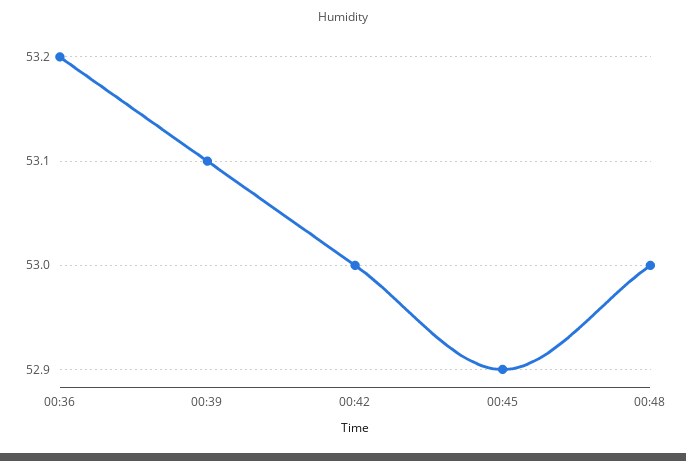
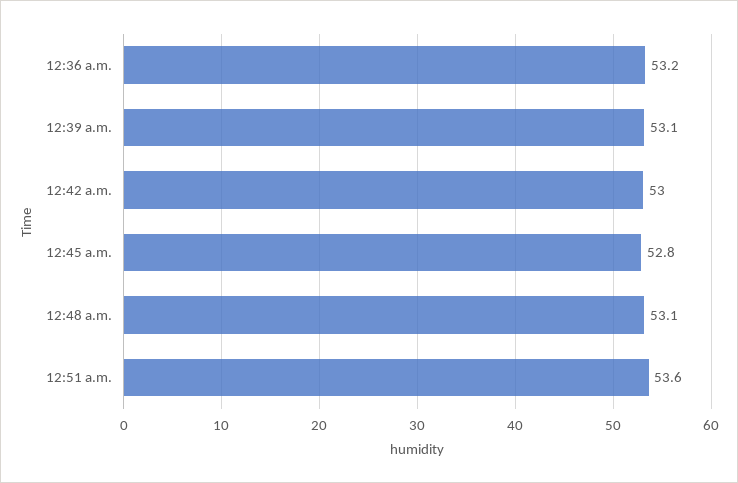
00:45: 52.9 -> 52.8
00:48: 53 -> 53.1
12:51 a.m.: none -> 53.6

